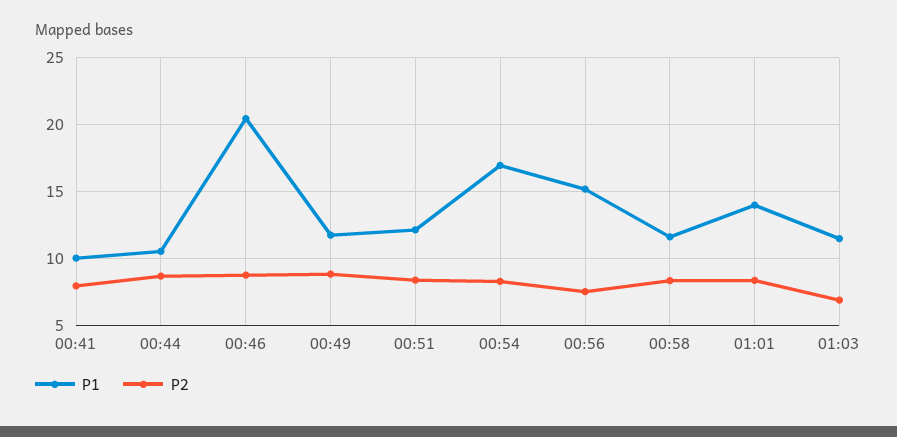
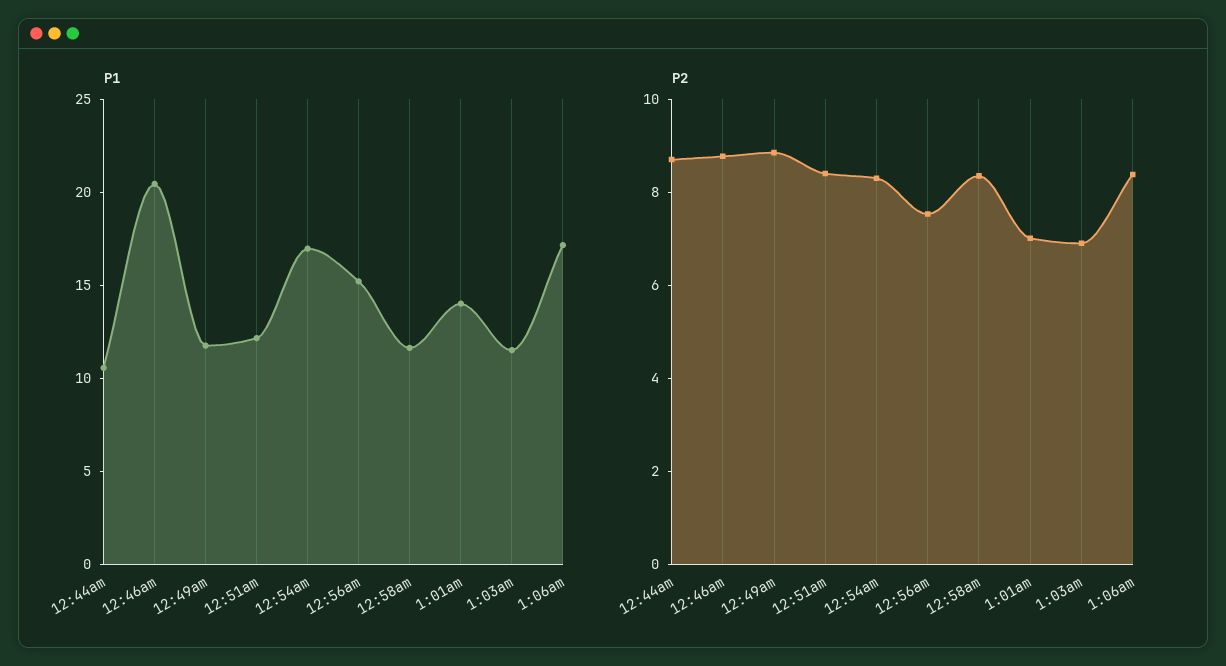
P1, 00:41: 10 -> none
P2, 00:41: 8 -> none
P2, 01:01: 8.5 -> 7
P1, 1:06am: none -> 17
P2, 1:06am: none -> 8.5

